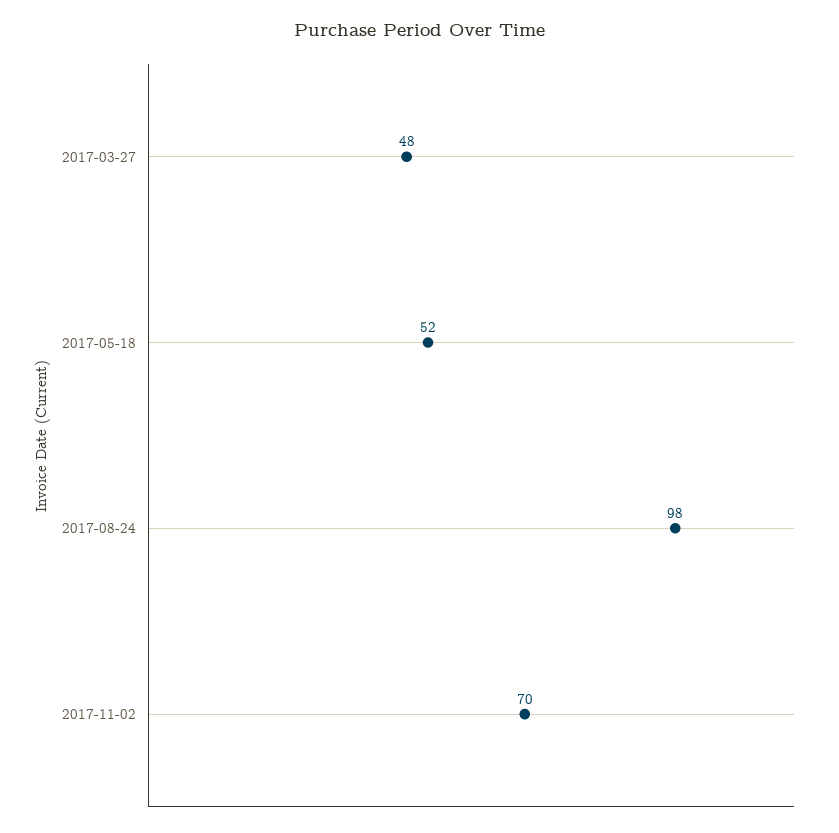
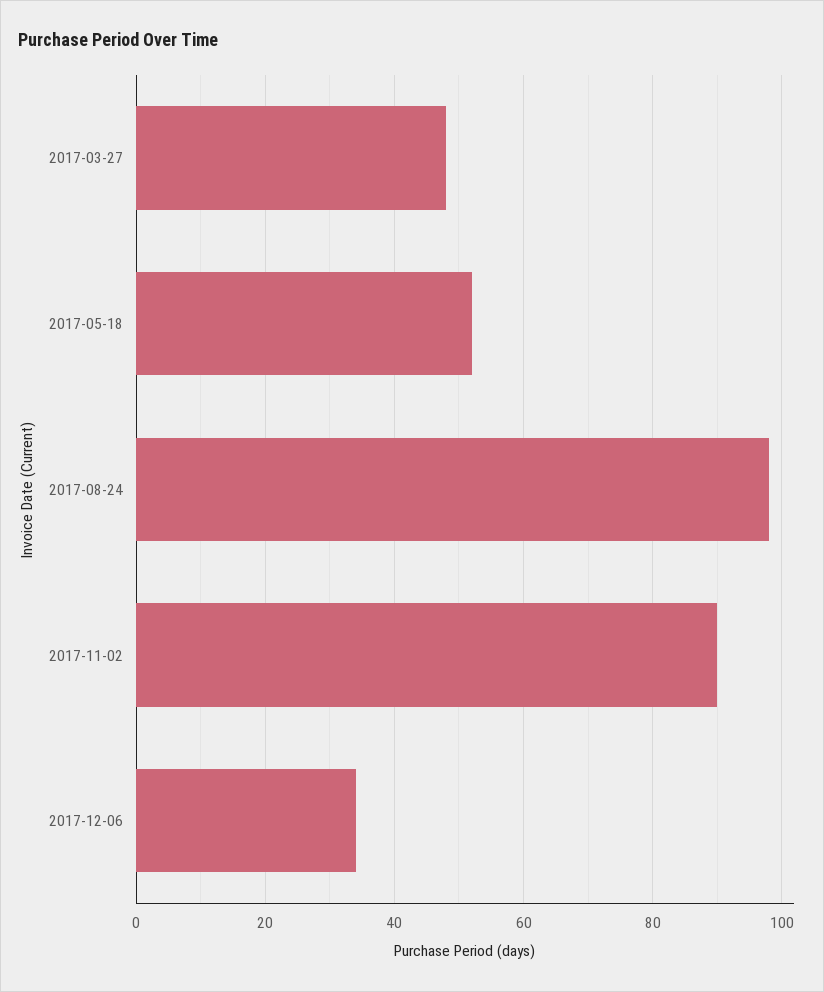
2017-11-02: 70 -> 90
2017-12-06: none -> 35

